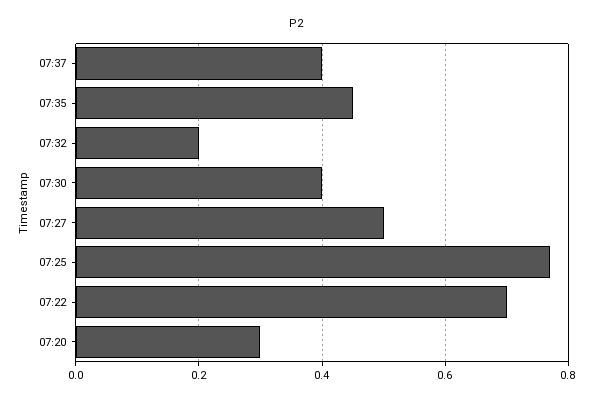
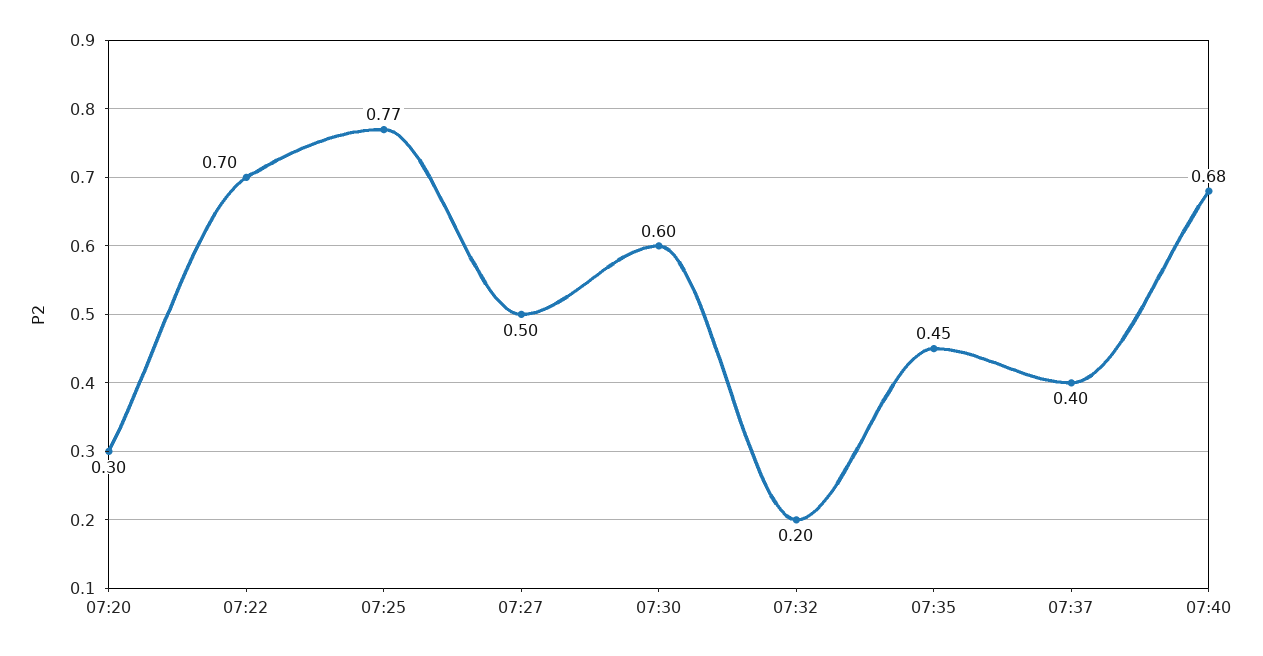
07:30: 0.4 -> 0.6
07:40: none -> 0.68

